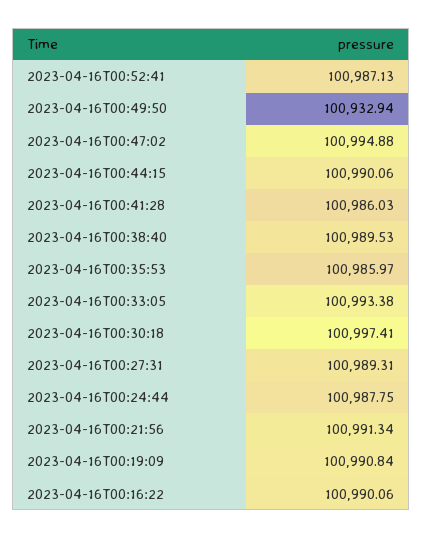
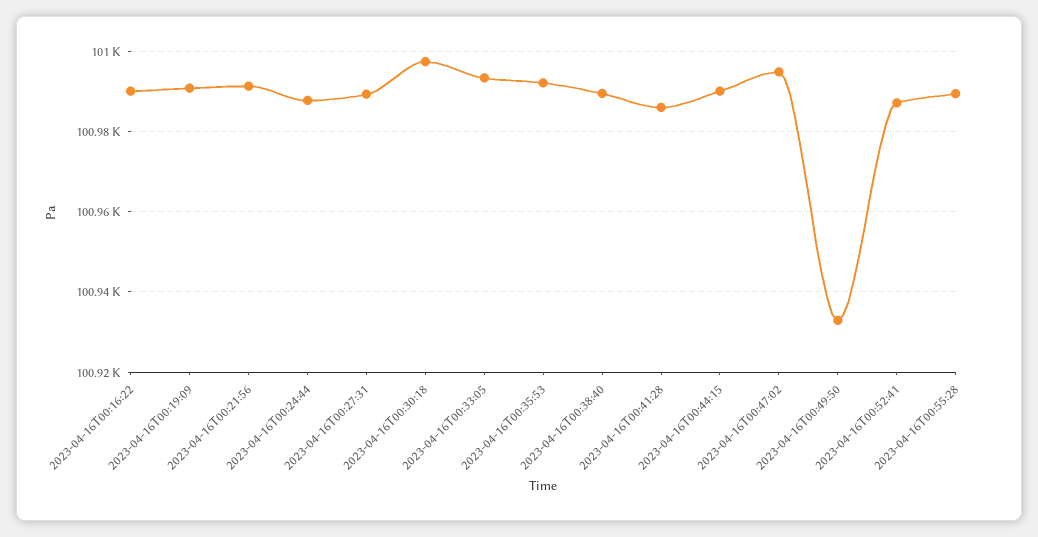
2023-04-16T00:35:53: 100985.97 -> 100992
2023-04-16T00:55:28: none -> 100990

